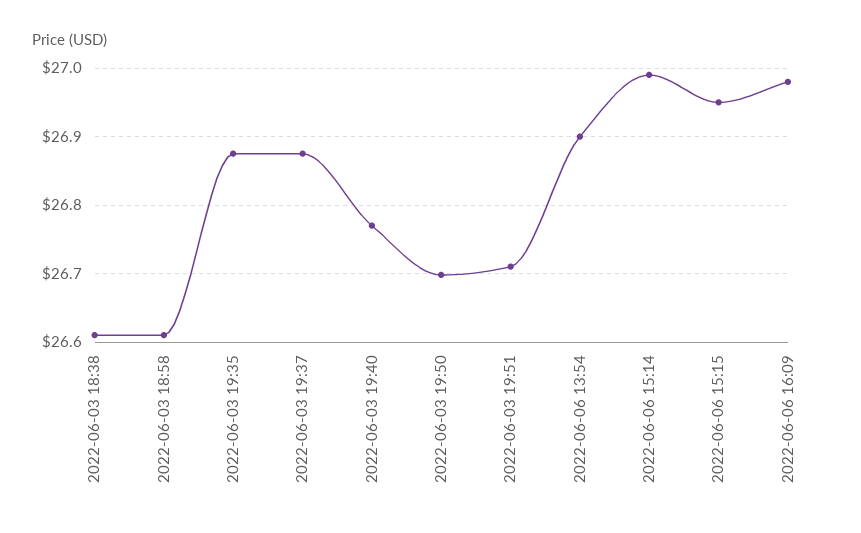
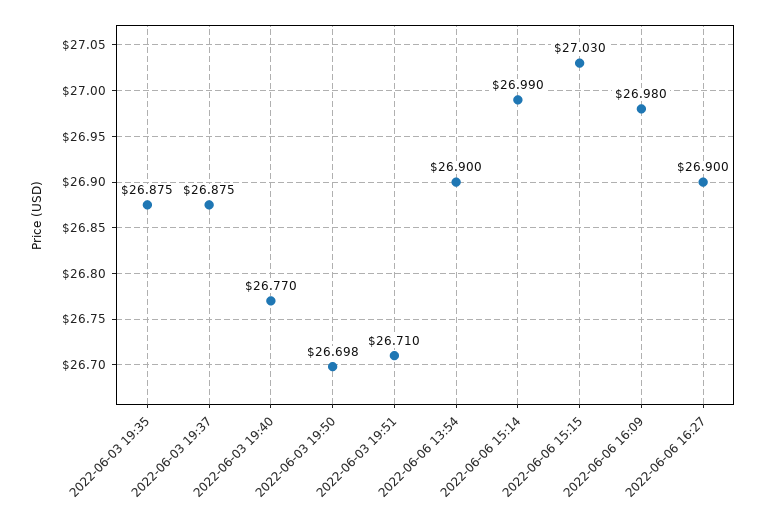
2022-06-03 18:38: 26.61 -> none
2022-06-03 18:58: 26.61 -> none
2022-06-06 15:15: 26.95 -> 27.03
2022-06-06 16:27: none -> 26.9

